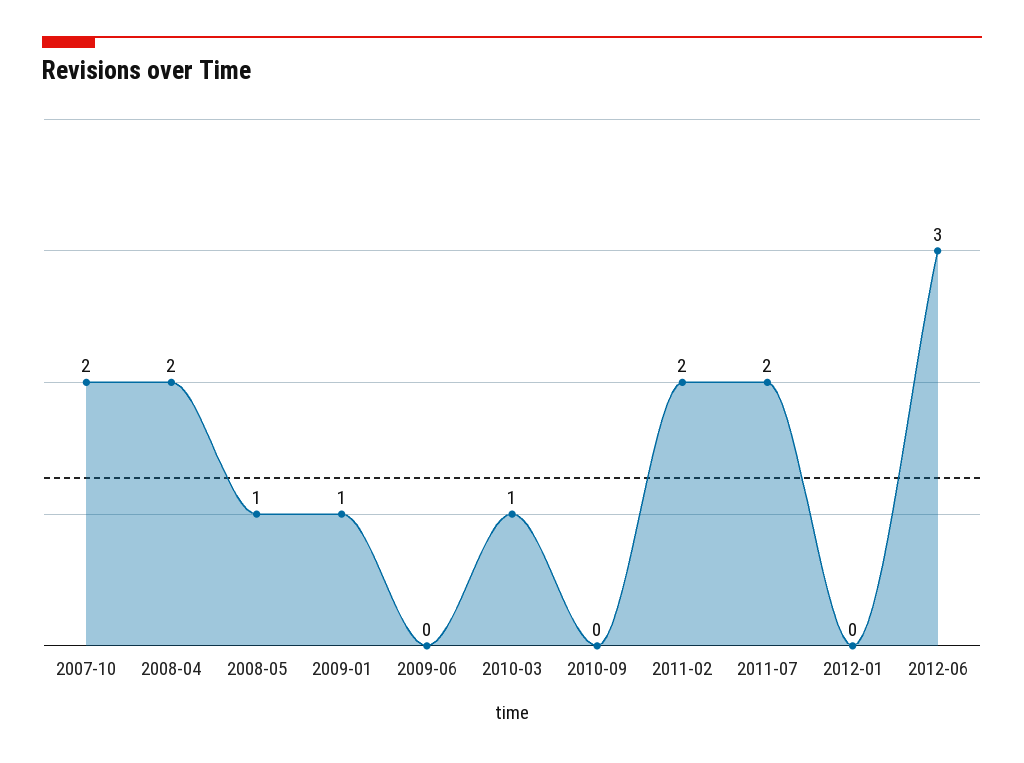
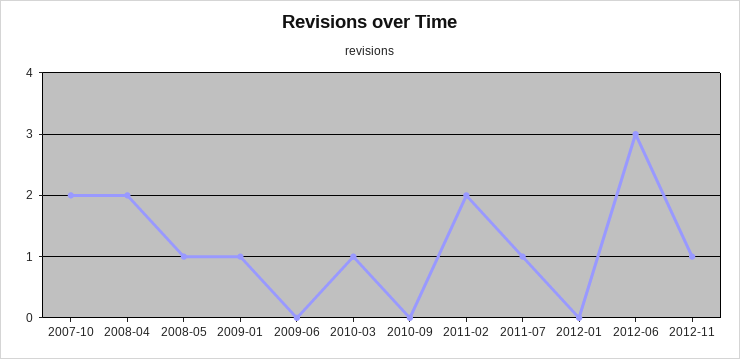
2011-07: 2 -> 1
2012-11: none -> 1

